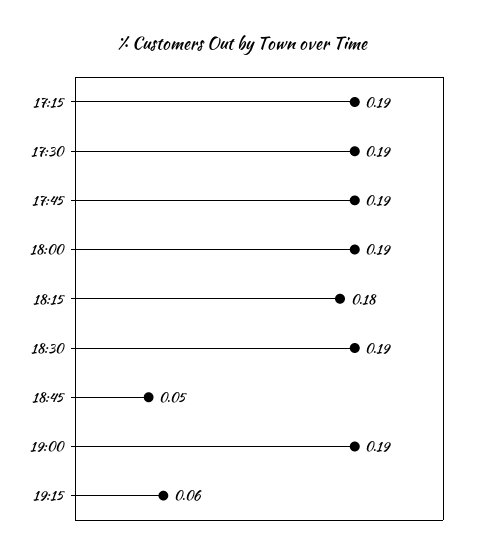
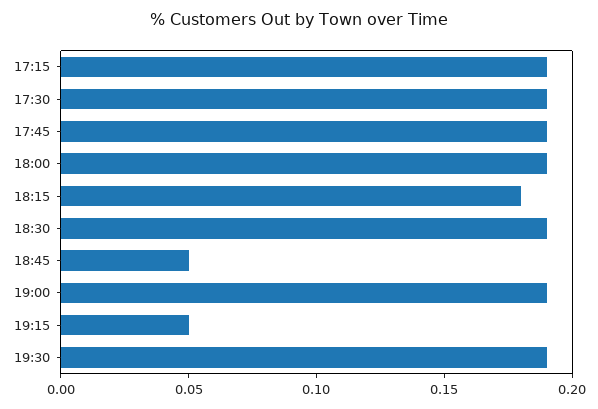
19:15: 0.06 -> 0.05
19:30: none -> 0.19

